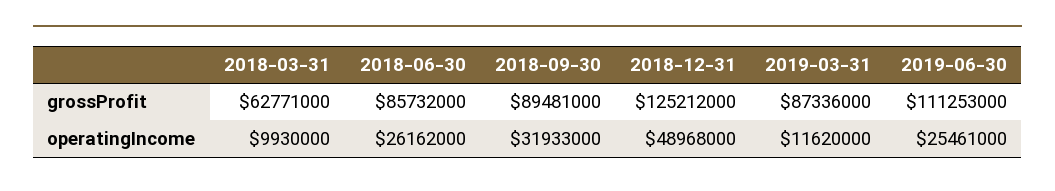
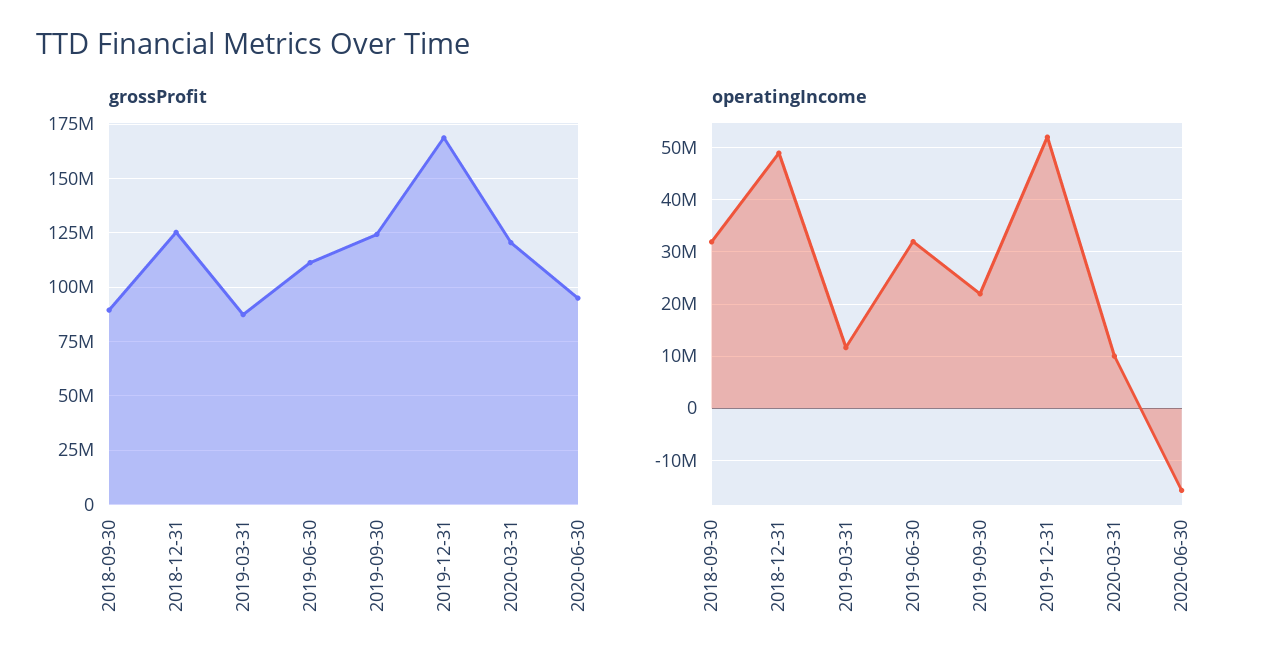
grossProfit, 2018-03-31: 62771000 -> none
grossProfit, 2018-06-30: 85732000 -> none
operatingIncome, 2018-03-31: 9930000 -> none
operatingIncome, 2018-06-30: 26162000 -> none
operatingIncome, 2019-06-30: 25461000 -> 32000000
grossProfit, 2019-09-30: none -> 125000000
grossProfit, 2019-12-31: none -> 170000000
grossProfit, 2020-03-31: none -> 120000000
grossProfit, 2020-06-30: none -> 95000000
operatingIncome, 2019-09-30: none -> 22000000
operatingIncome, 2019-12-31: none -> 52000000
operatingIncome, 2020-03-31: none -> 10000000
operatingIncome, 2020-06-30: none -> -16000000

